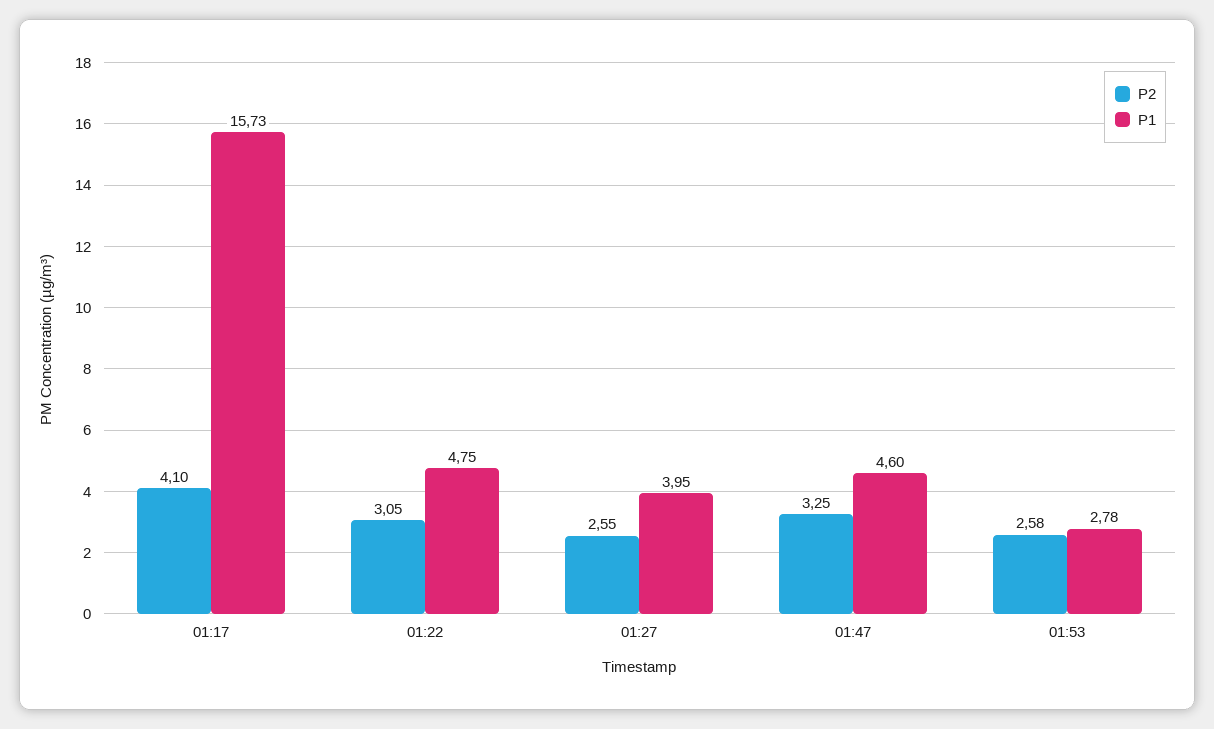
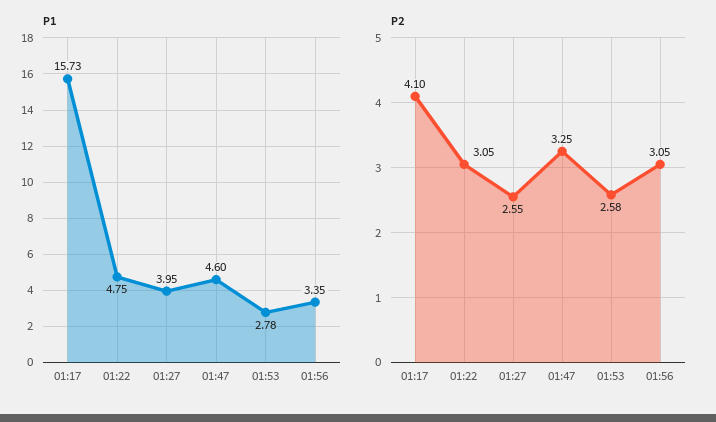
P1, 01:56: none -> 3.35
P2, 01:56: none -> 3.05

